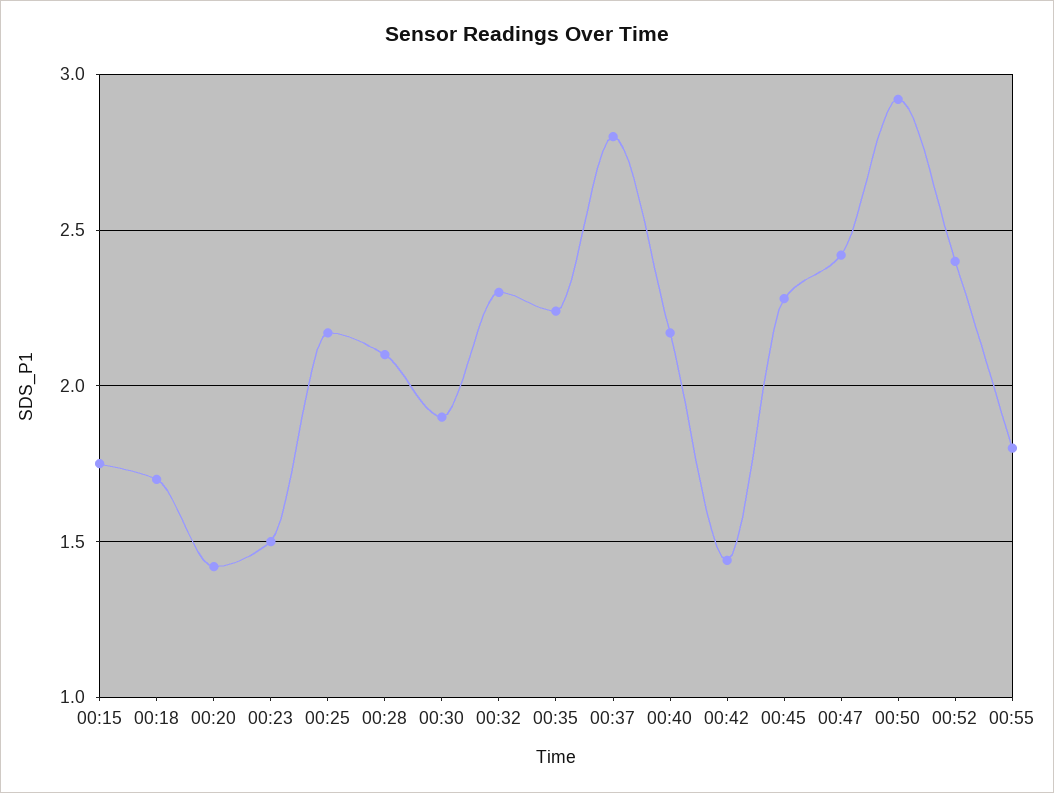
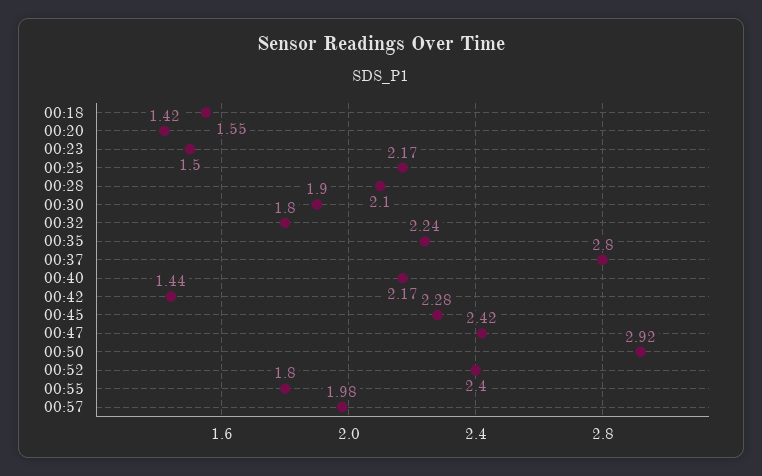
00:15: 1.75 -> none
00:18: 1.7 -> 1.55
00:32: 2.3 -> 1.8
00:57: none -> 1.98

